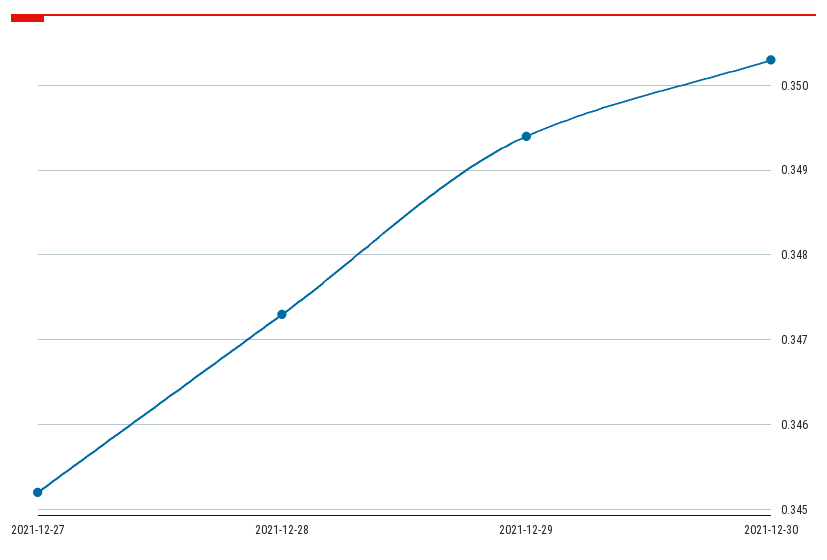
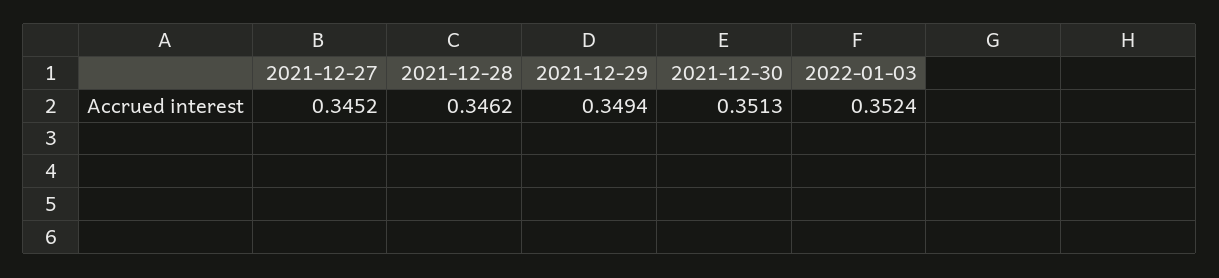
2021-12-28: 0.3473 -> 0.3462
2021-12-30: 0.3503 -> 0.3513
2022-01-03: none -> 0.3524

